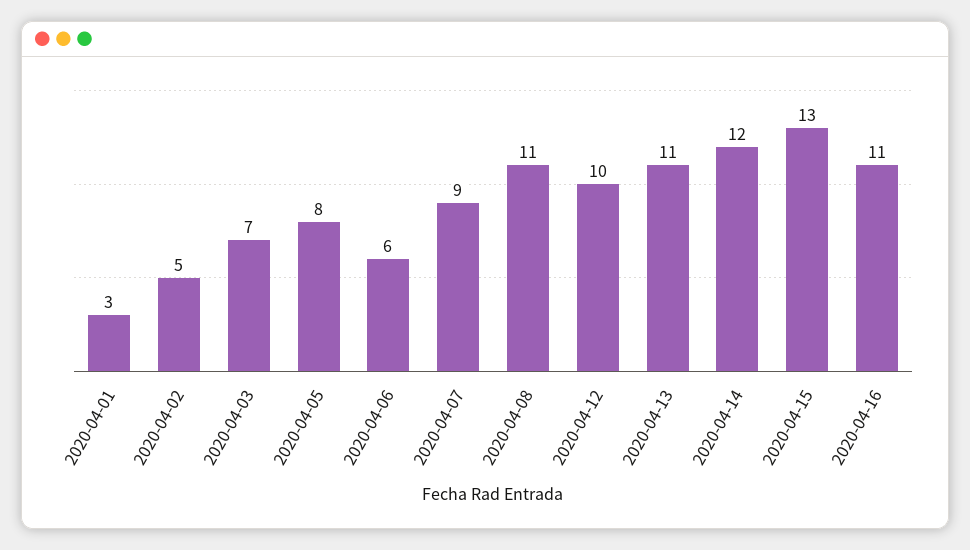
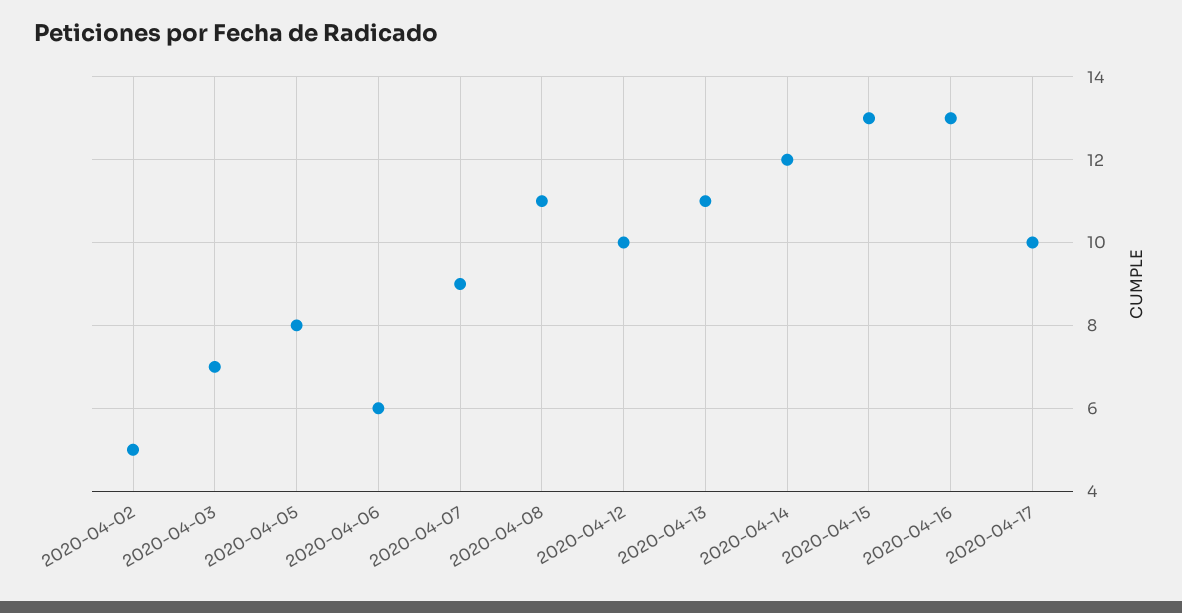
2020-04-01: 3 -> none
2020-04-16: 11 -> 13
2020-04-17: none -> 10

